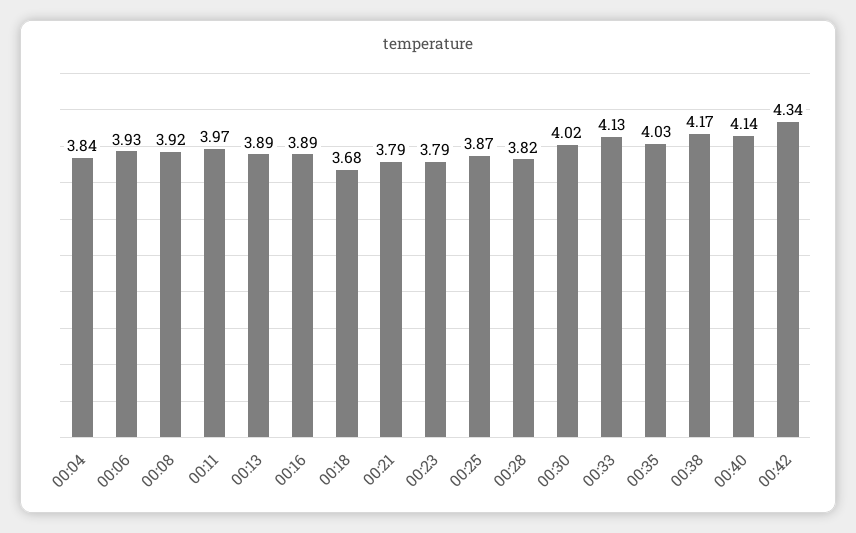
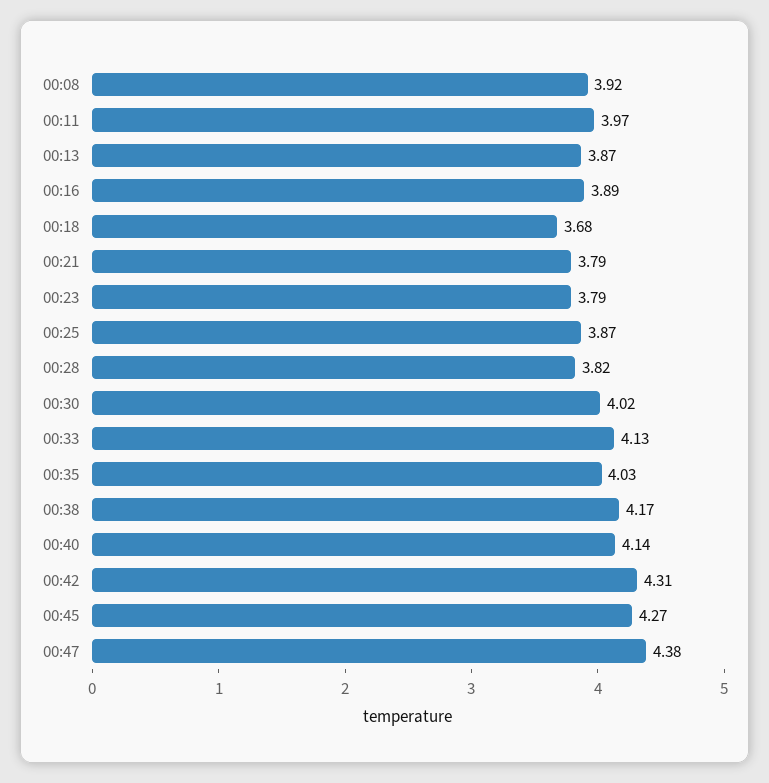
00:04: 3.84 -> none
00:06: 3.93 -> none
00:13: 3.89 -> 3.87
00:42: 4.34 -> 4.31
00:45: none -> 4.27
00:47: none -> 4.38

